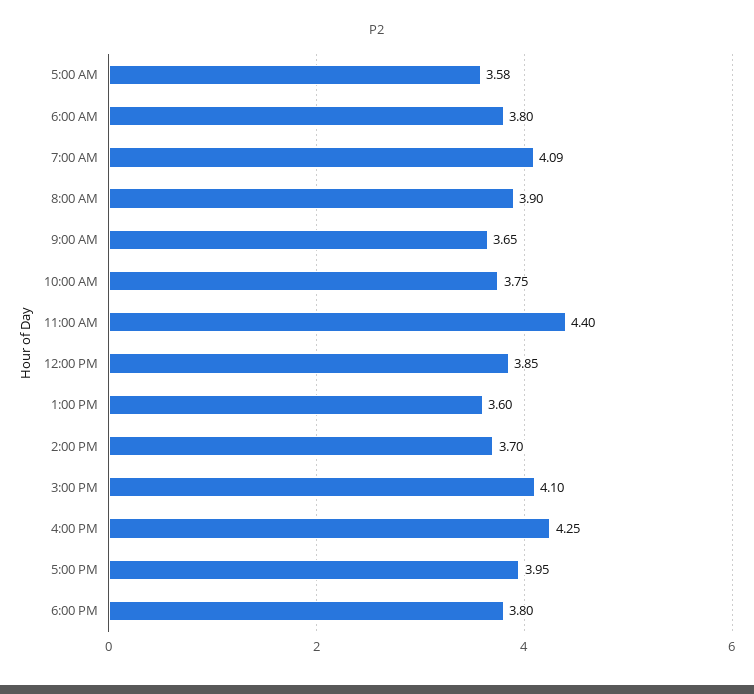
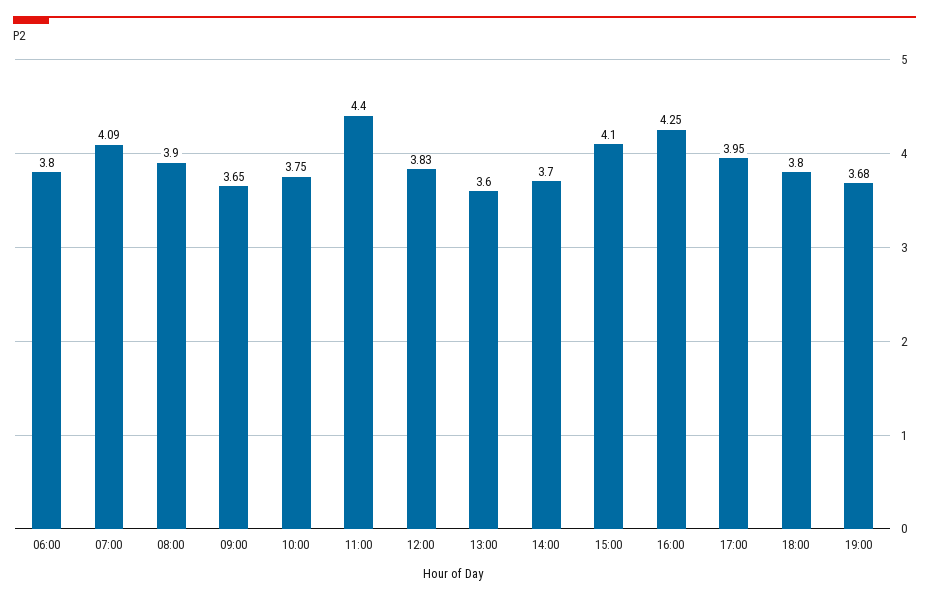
5:00 AM: 3.58 -> none
12:00 PM: 3.85 -> 3.83
19:00: none -> 3.68

